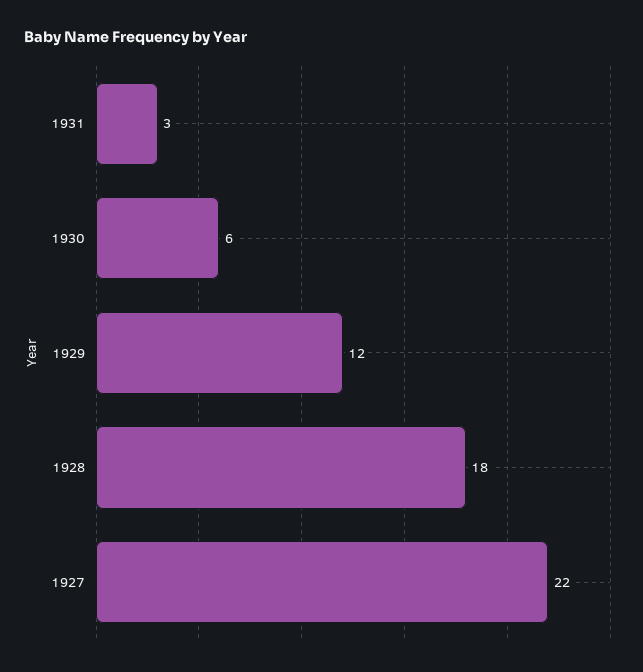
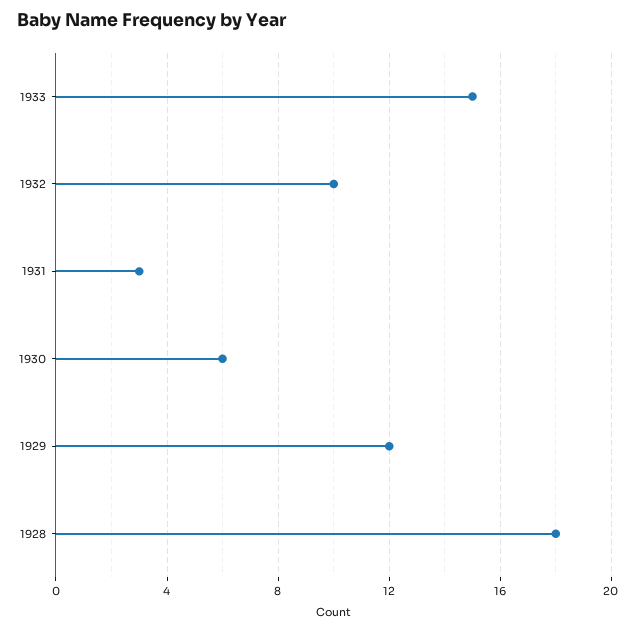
1927: 22 -> none
1933: none -> 15
1932: none -> 10

